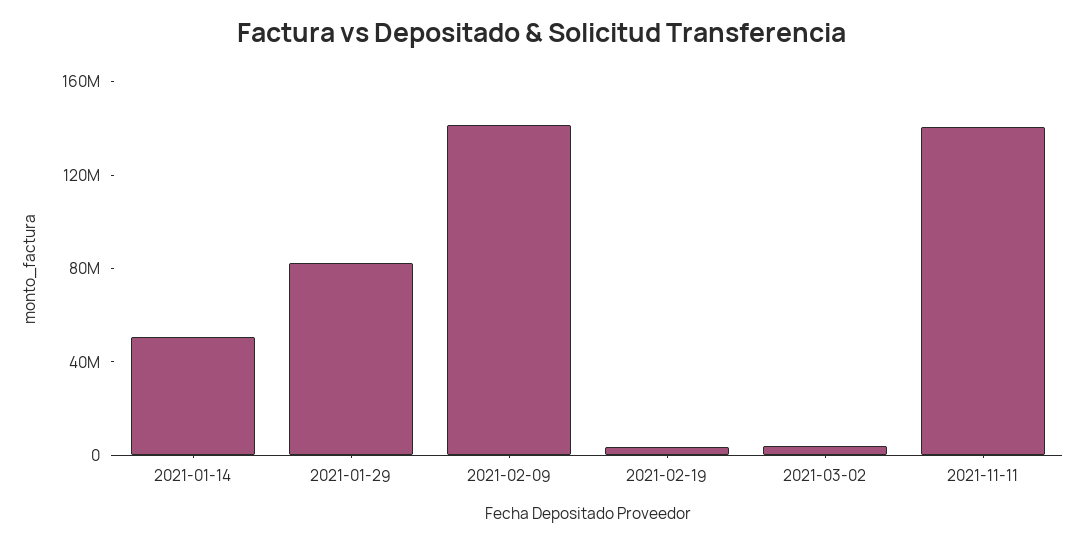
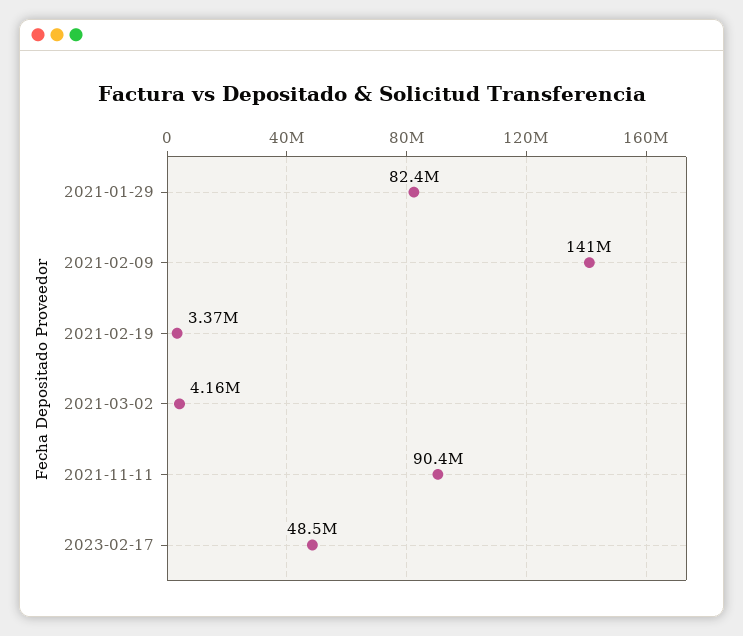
2021-01-14: 50000000 -> none
2021-11-11: 140000000 -> 90400000
2023-02-17: none -> 48500000

